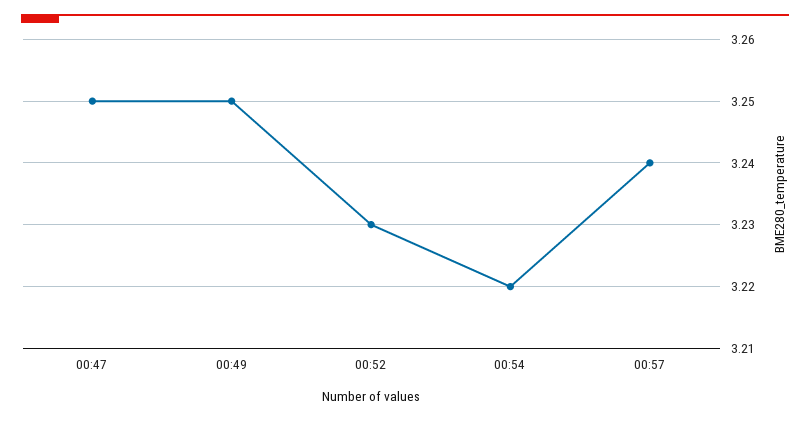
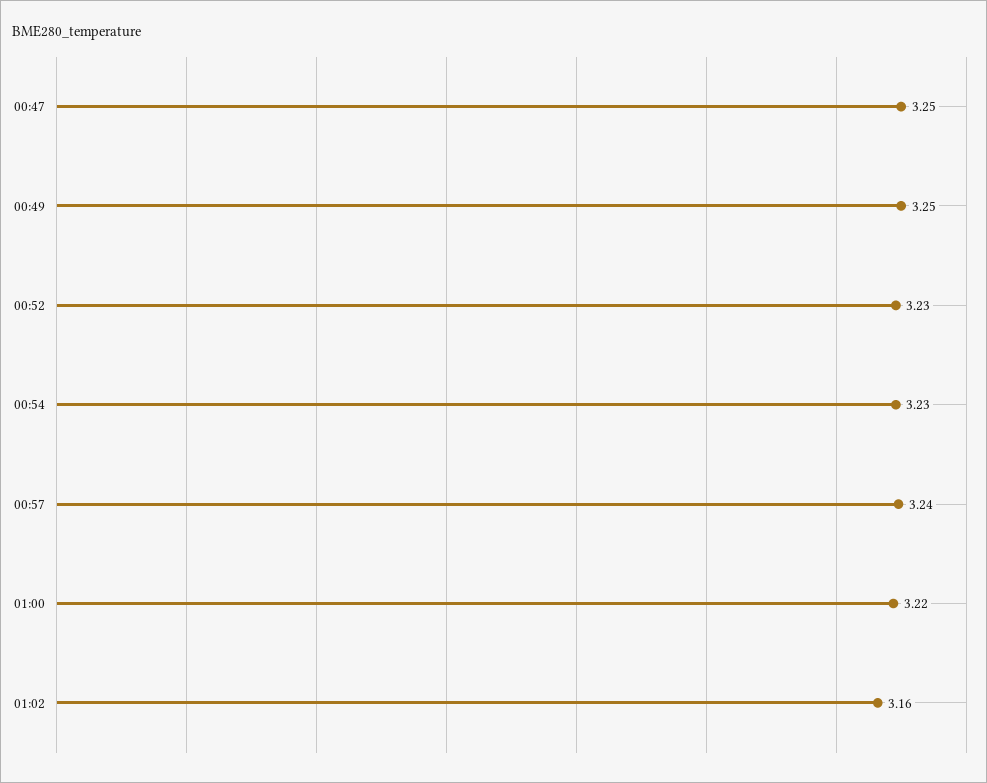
00:54: 3.22 -> 3.23
01:00: none -> 3.22
01:02: none -> 3.16

